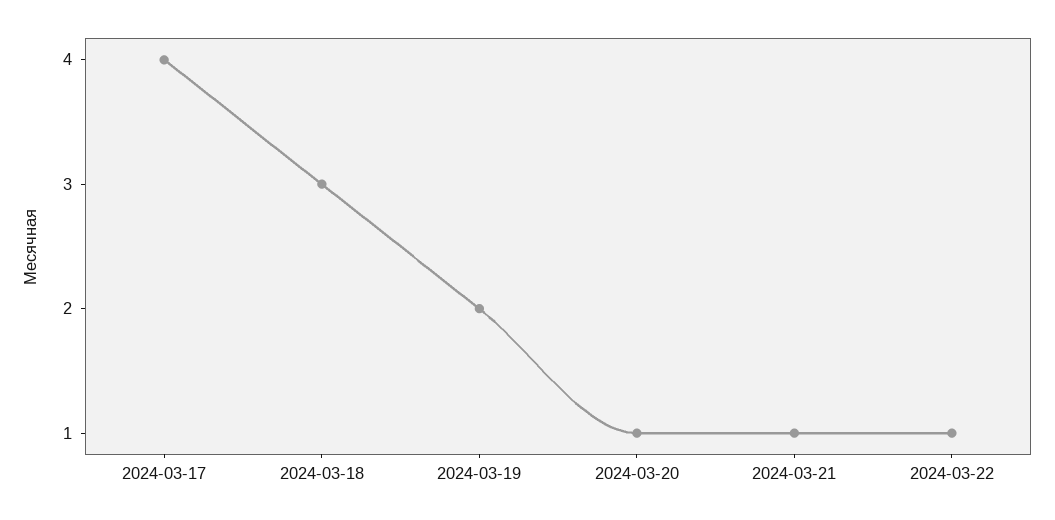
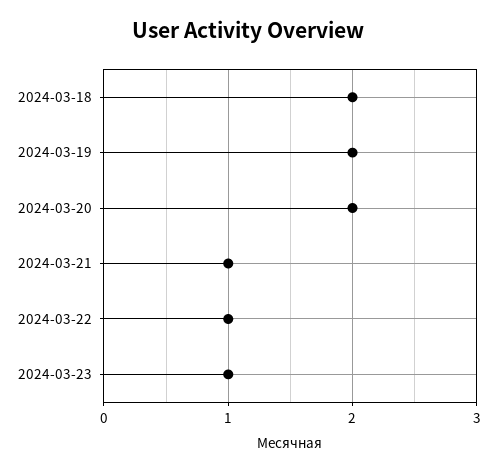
2024-03-17: 4 -> none
2024-03-18: 3 -> 2
2024-03-20: 1 -> 2
2024-03-23: none -> 1

